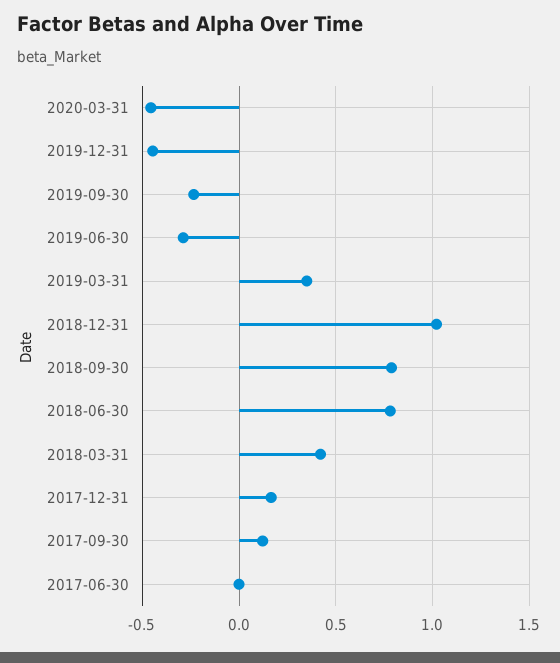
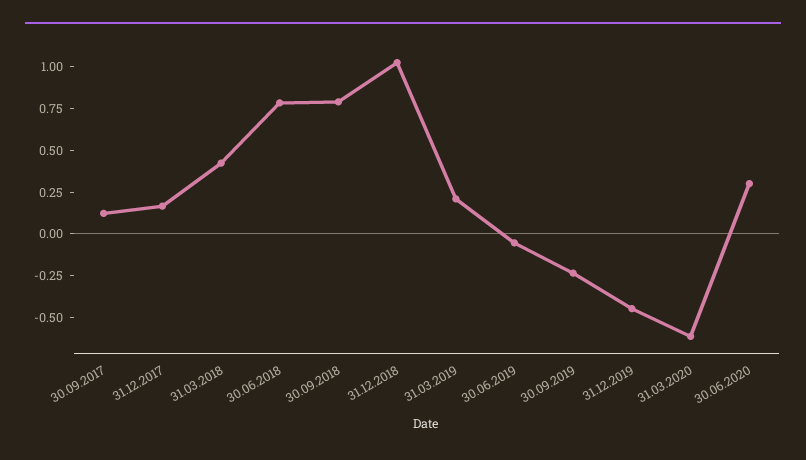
2020-03-31: -0.45 -> -0.6
2019-06-30: -0.3 -> -0.05
2019-03-31: 0.35 -> 0.2
2017-06-30: 0 -> none
30.06.2020: none -> 0.3

